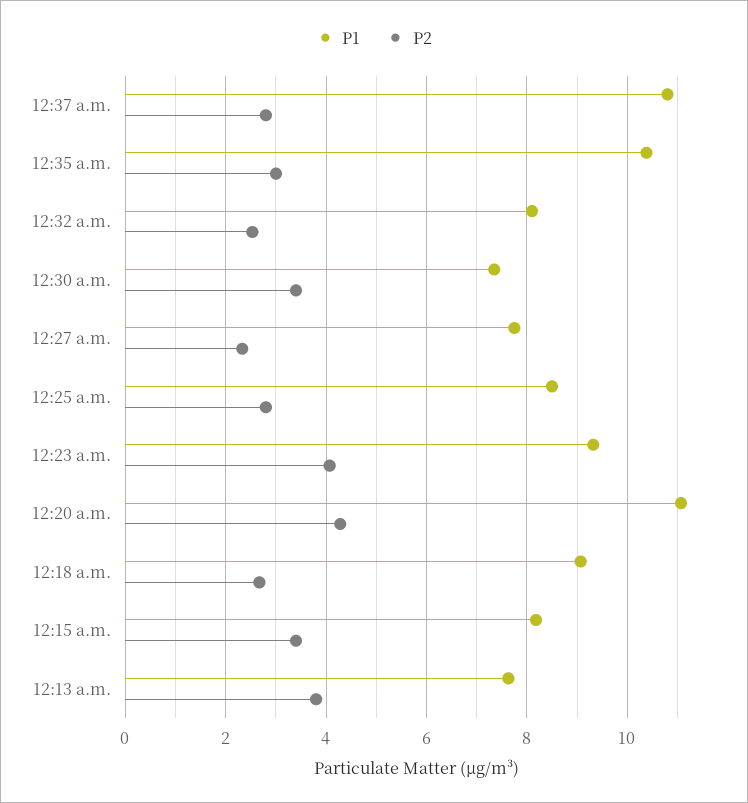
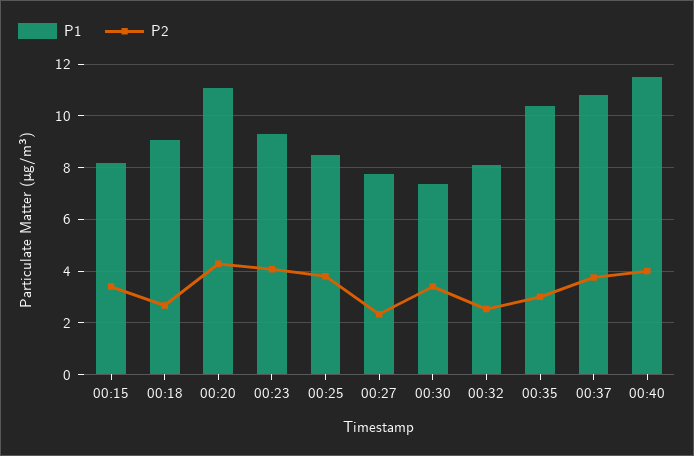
P2, 12:37 a.m.: 2.8 -> 3.75
P2, 12:25 a.m.: 2.8 -> 3.75
P1, 12:13 a.m.: 7.6 -> none
P2, 12:13 a.m.: 3.8 -> none
P1, 00:40: none -> 11.5
P2, 00:40: none -> 4

